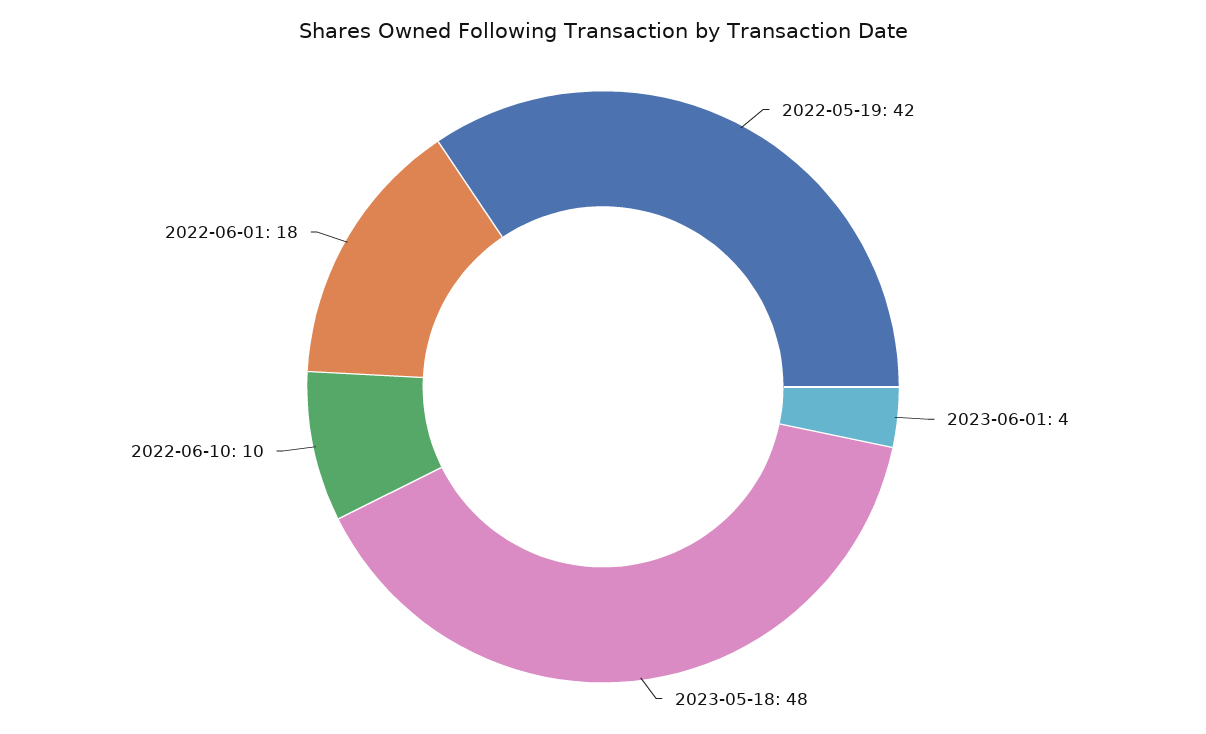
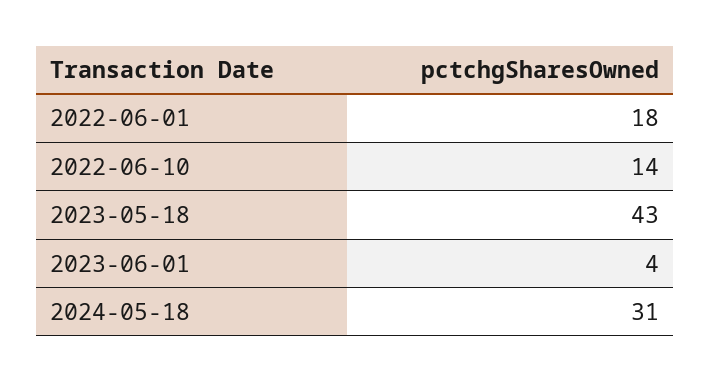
2022-05-19: 42 -> none
2023-05-18: 48 -> 43
2022-06-10: 10 -> 14
2024-05-18: none -> 31

